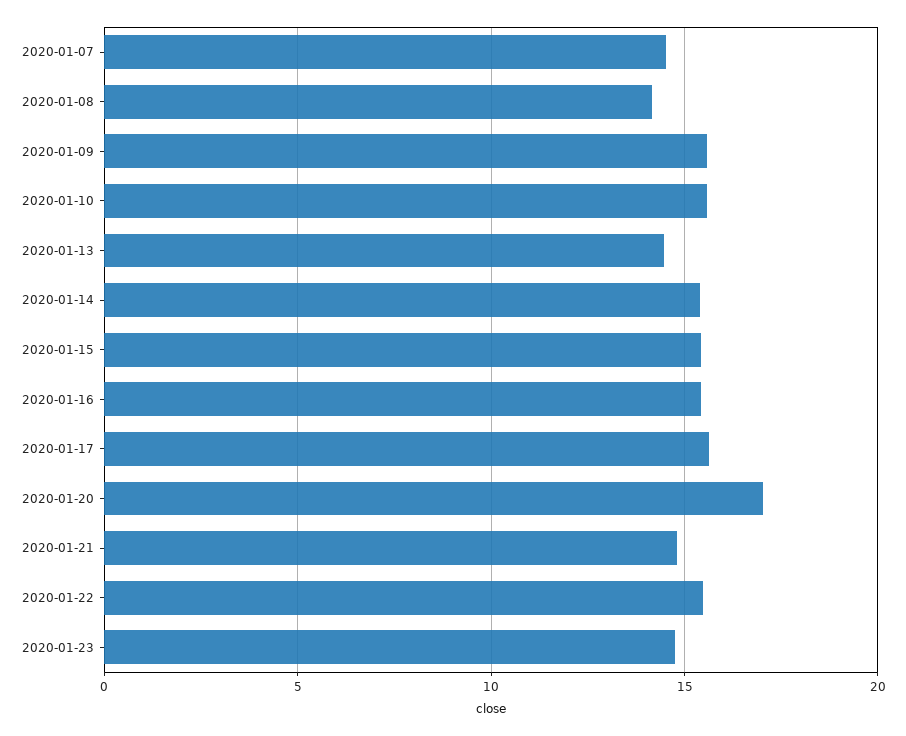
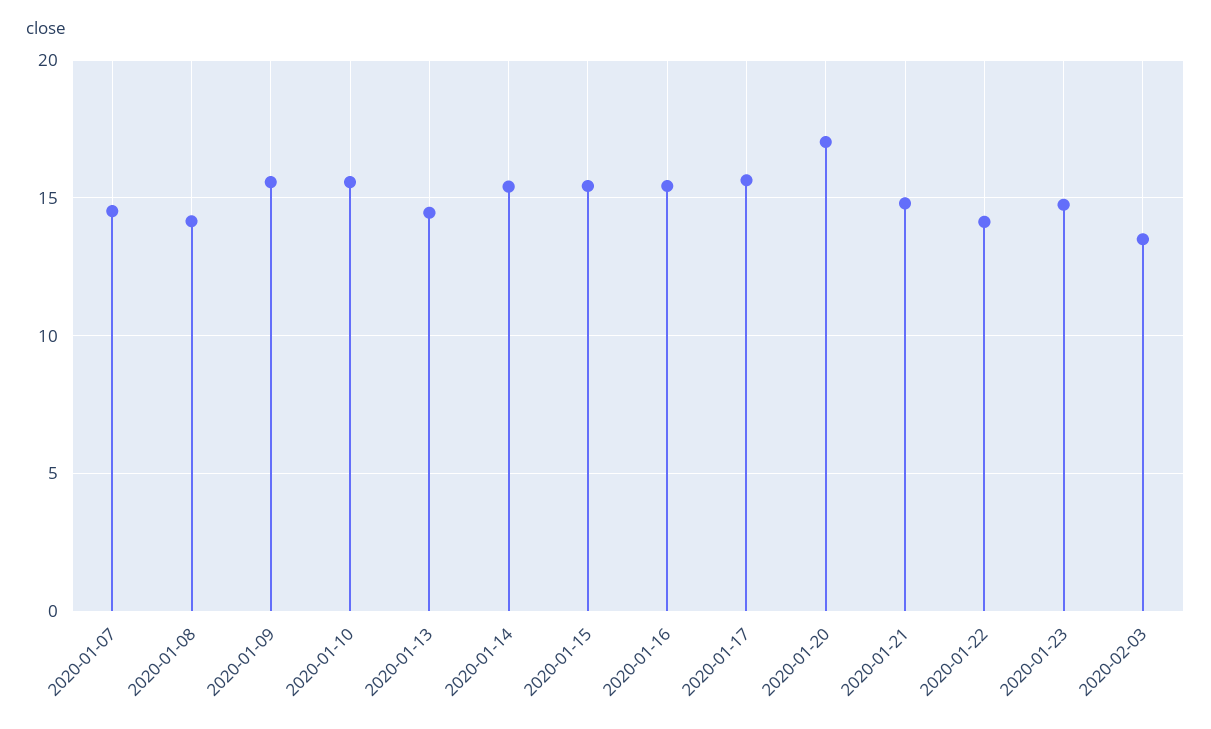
2020-01-22: 15.5 -> 14
2020-02-03: none -> 13.5

